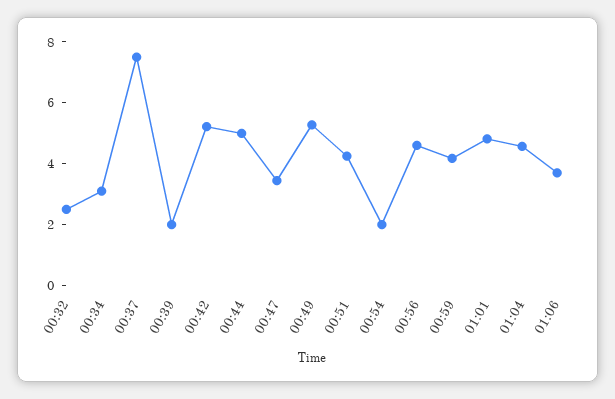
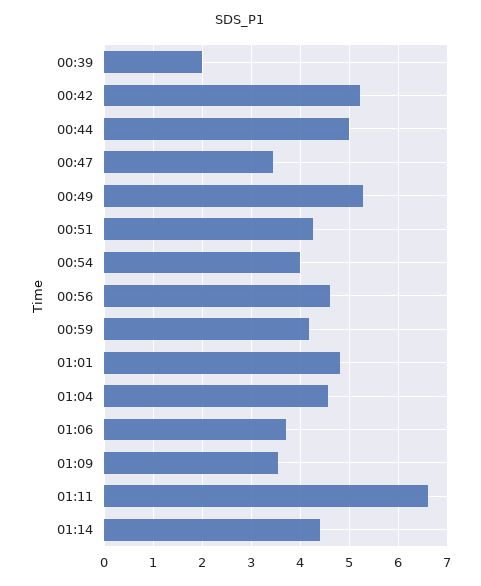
00:32: 2.5 -> none
00:34: 3 -> none
00:37: 7.5 -> none
00:54: 2 -> 4
01:09: none -> 3.6
01:11: none -> 6.6
01:14: none -> 4.4

